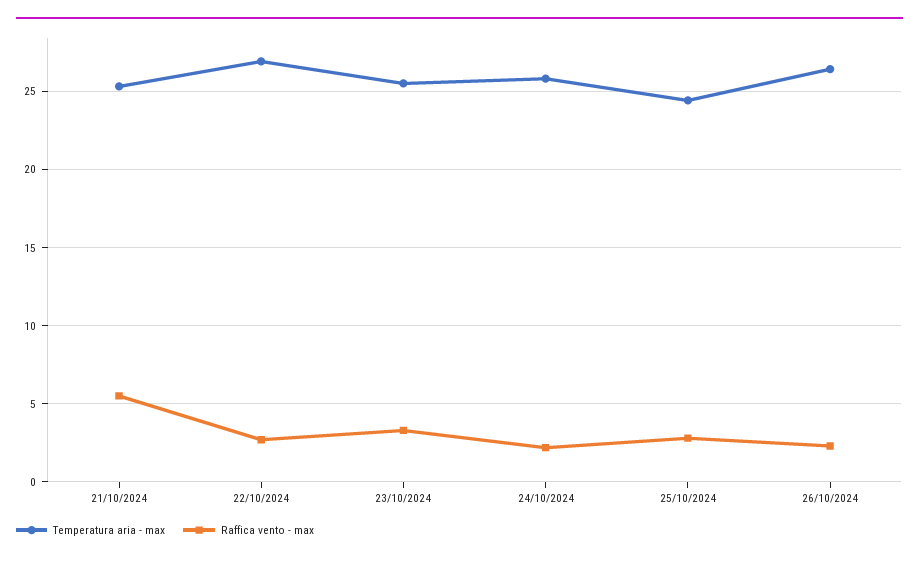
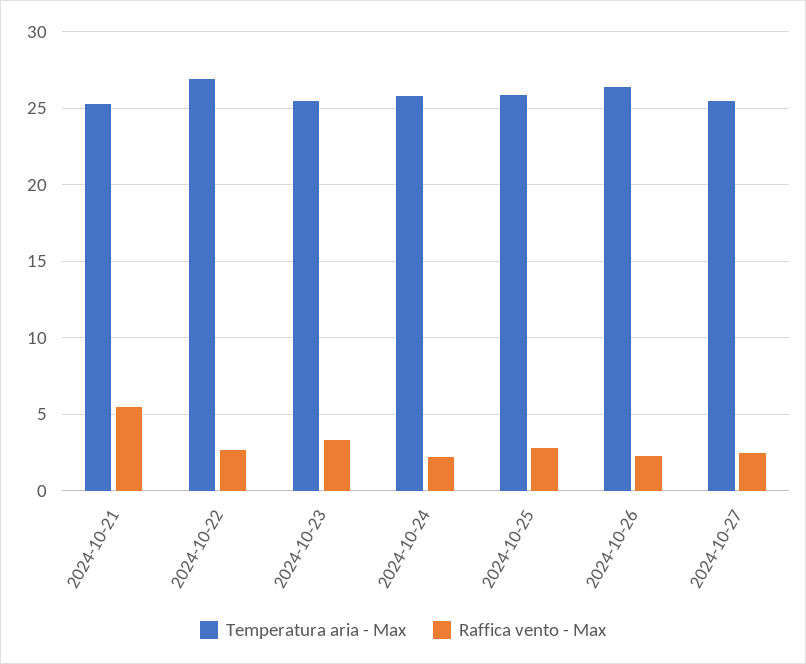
Temperatura aria - max, 25/10/2024: 24.5 -> 26
Temperatura aria - max, 2024-10-27: none -> 25.5
Raffica vento - max, 2024-10-27: none -> 2.5

